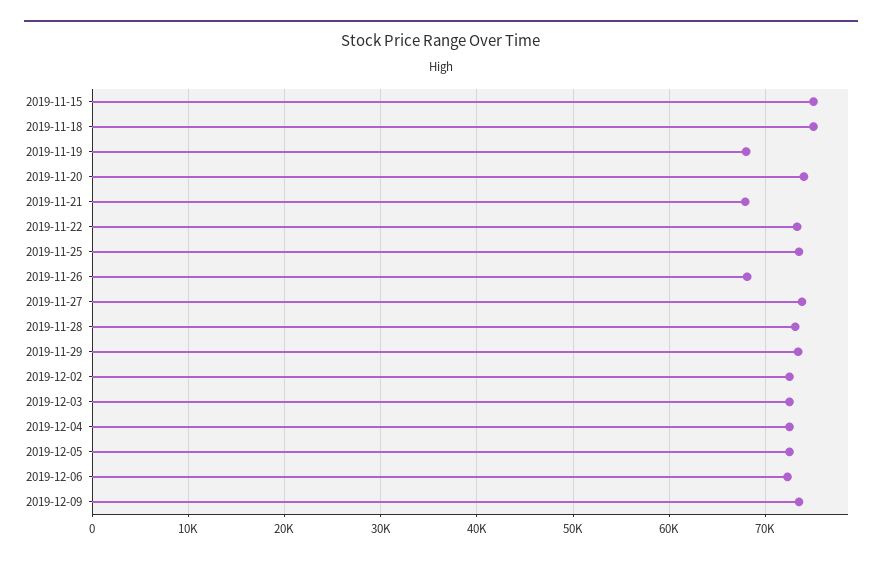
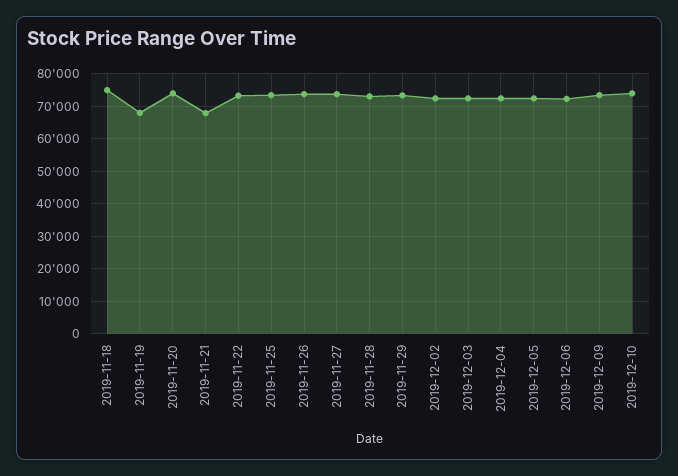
2019-11-15: 75000 -> none
2019-11-26: 68000 -> 74000
2019-12-10: none -> 74000

